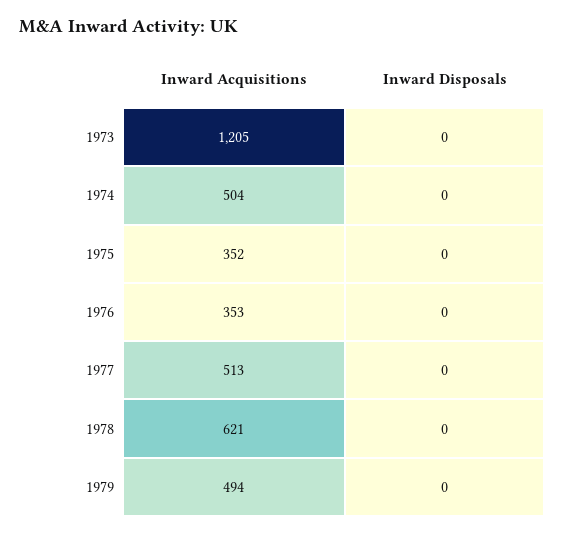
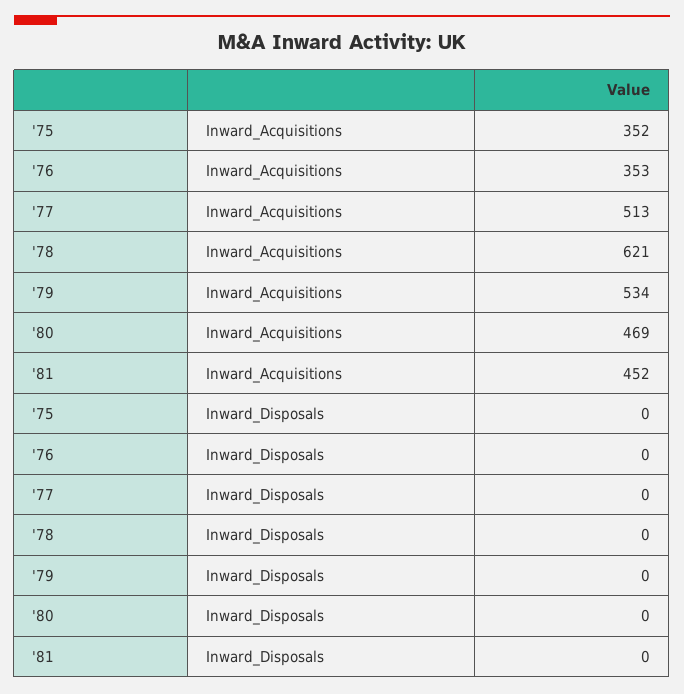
Inward Acquisitions, 1973: 1205 -> none
Inward Disposals, 1973: 0 -> none
Inward Acquisitions, 1974: 504 -> none
Inward Disposals, 1974: 0 -> none
Inward Acquisitions, 1979: 494 -> 534
Inward Acquisitions, '80: none -> 469
Inward Acquisitions, '81: none -> 452
Inward Disposals, '80: none -> 0
Inward Disposals, '81: none -> 0

